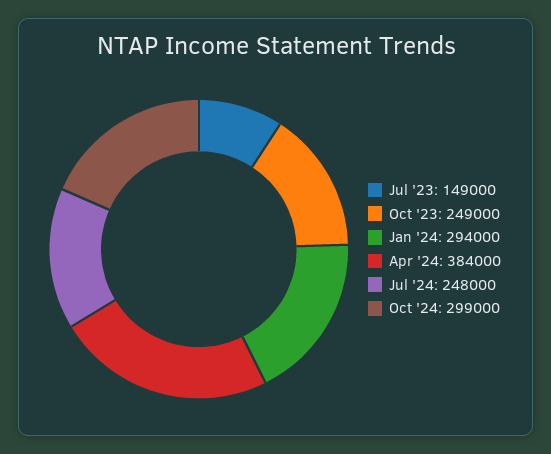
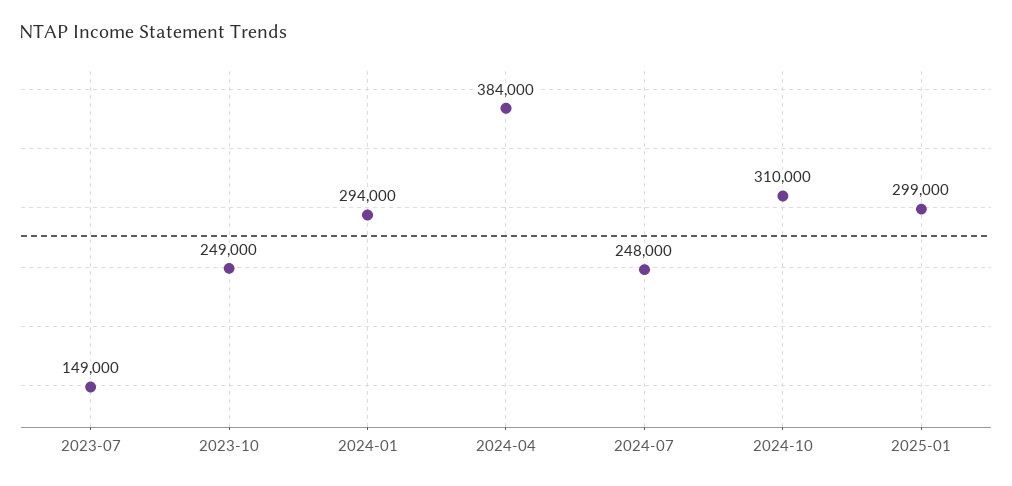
Oct '24: 299000 -> 310000
2025-01: none -> 299000

